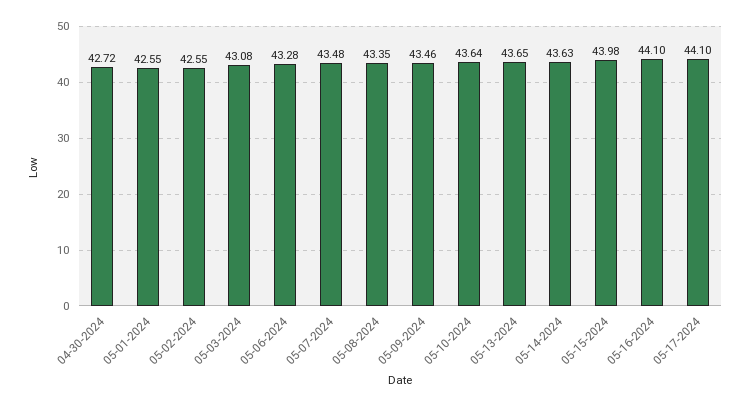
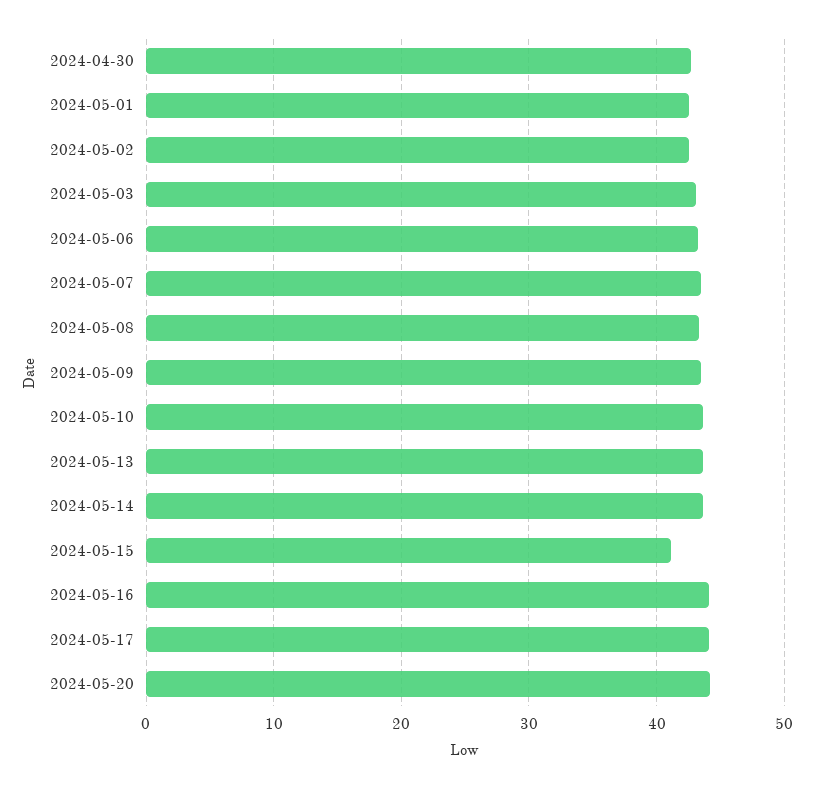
05-15-2024: 43.98 -> 41
2024-05-20: none -> 44

